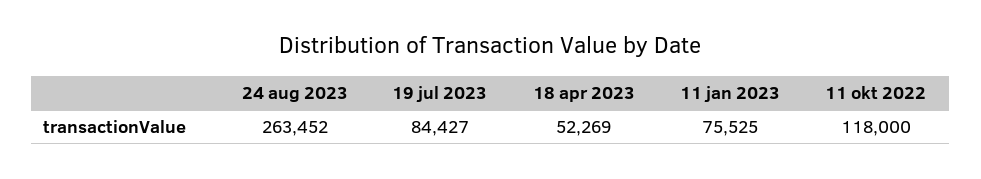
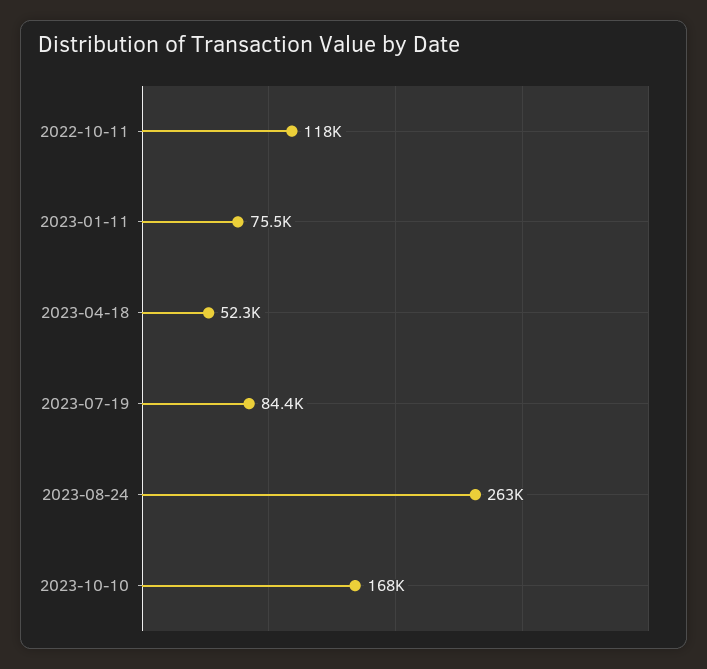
2023-10-10: none -> 168000

